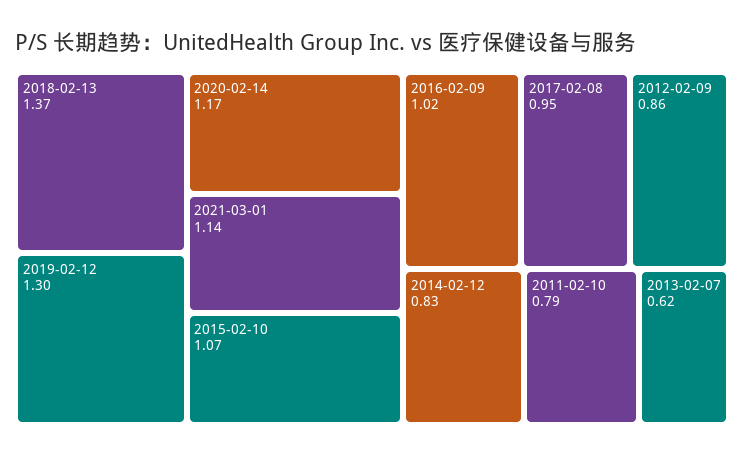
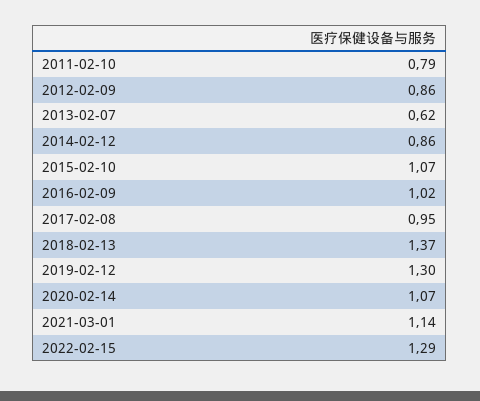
2020-02-14: 1.17 -> 1.07
2014-02-12: 0.83 -> 0.86
2022-02-15: none -> 1.29

